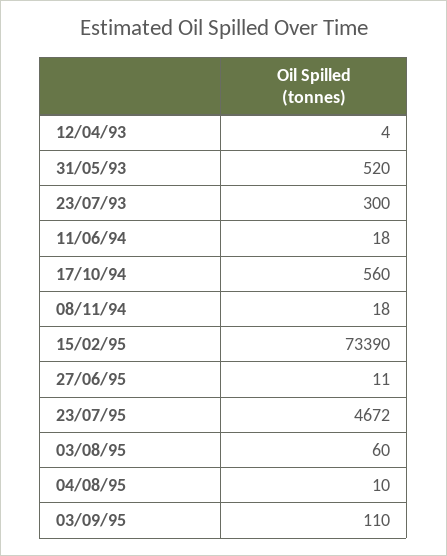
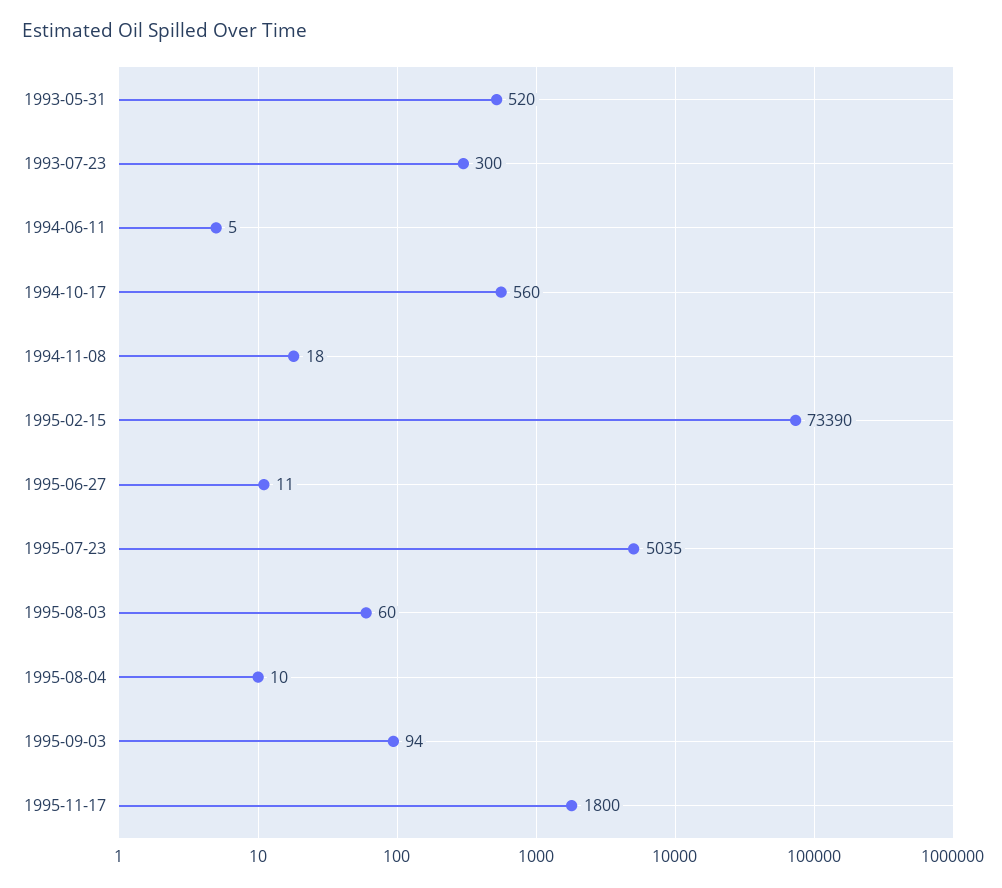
12/04/93: 4 -> none
11/06/94: 18 -> 5
23/07/95: 4672 -> 5035
03/09/95: 110 -> 94
1995-11-17: none -> 1800

